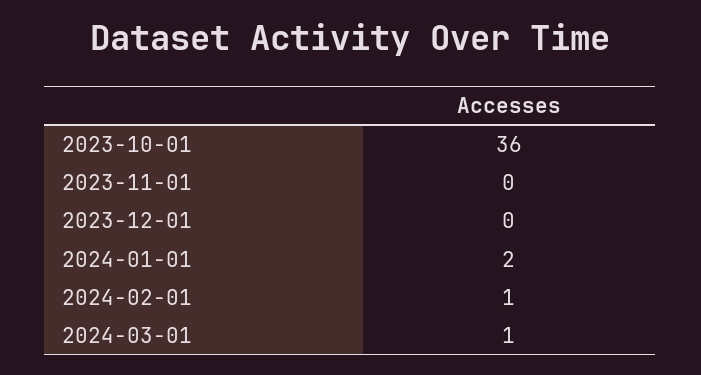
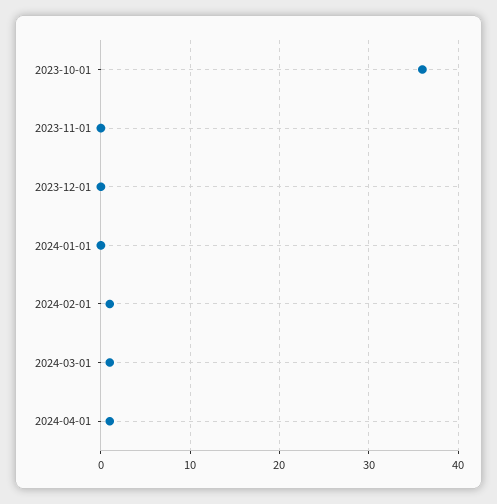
2024-01-01: 2 -> 0
2024-04-01: none -> 1

